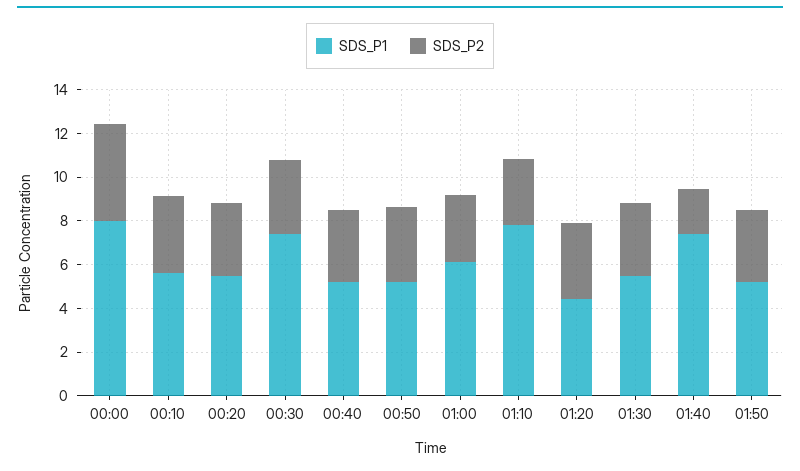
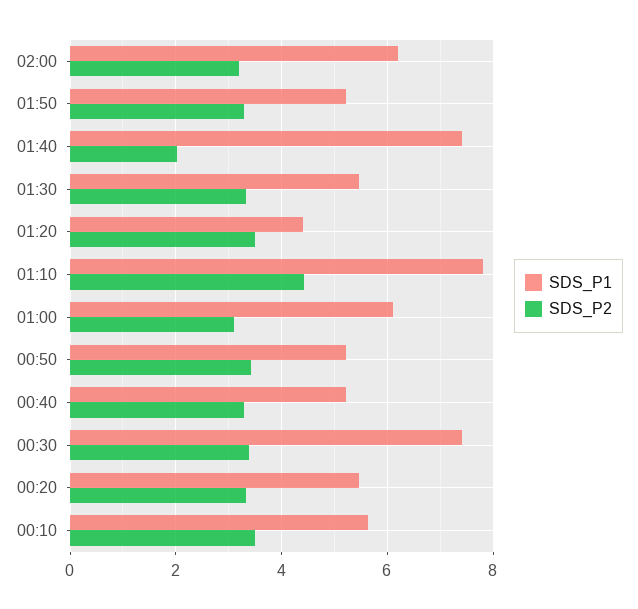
SDS_P1, 00:00: 8 -> none
SDS_P2, 00:00: 4.5 -> none
SDS_P2, 01:10: 3 -> 4.4
SDS_P1, 02:00: none -> 6.2
SDS_P2, 02:00: none -> 3.2

